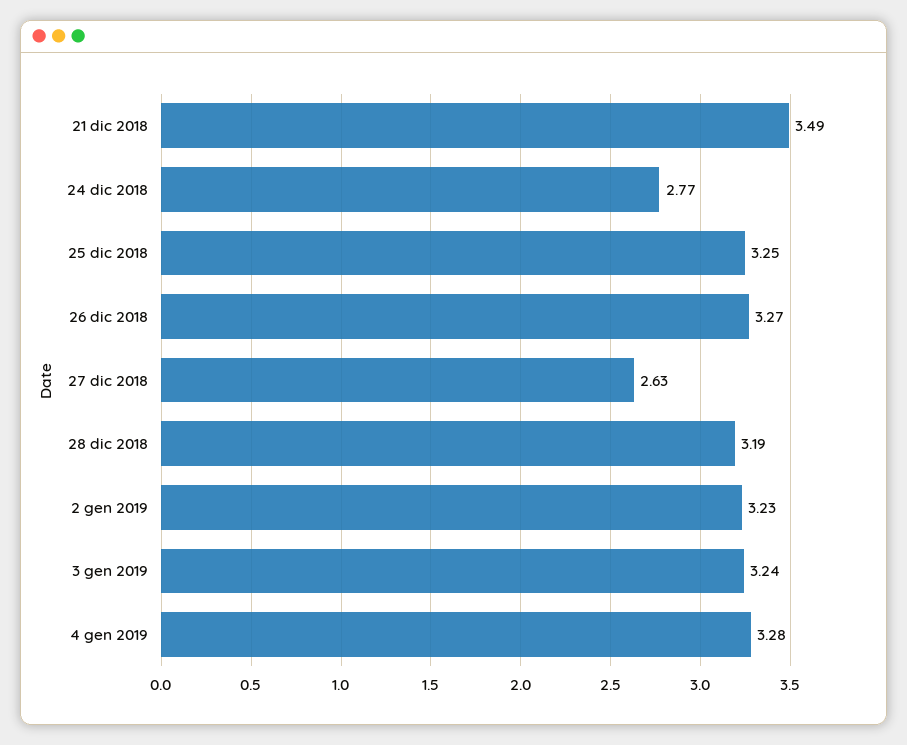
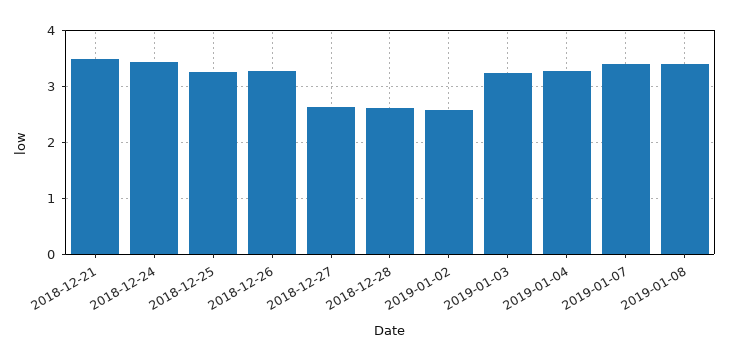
24 dic 2018: 2.77 -> 3.4
28 dic 2018: 3.19 -> 2.6
2 gen 2019: 3.23 -> 2.6
2019-01-07: none -> 3.4
2019-01-08: none -> 3.4

